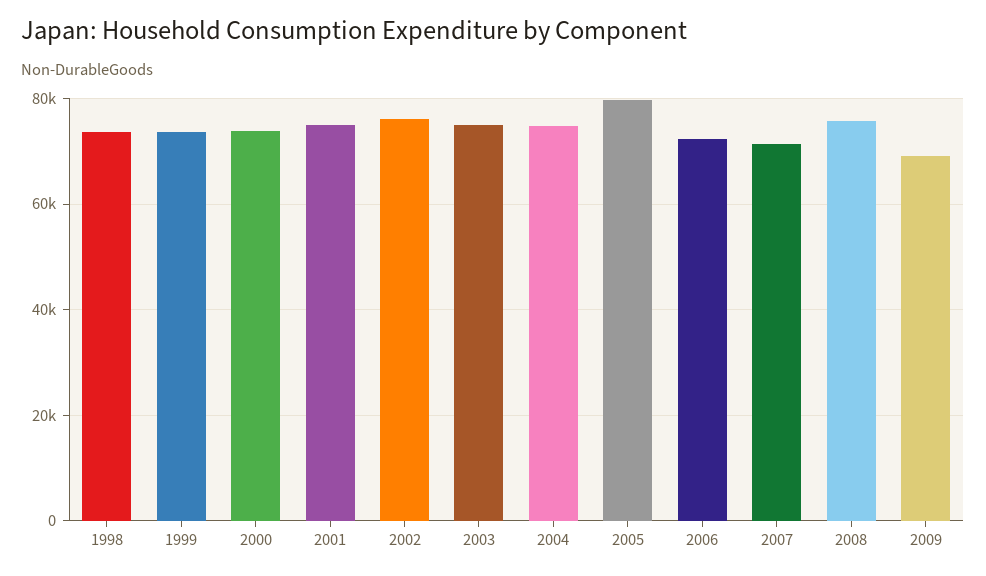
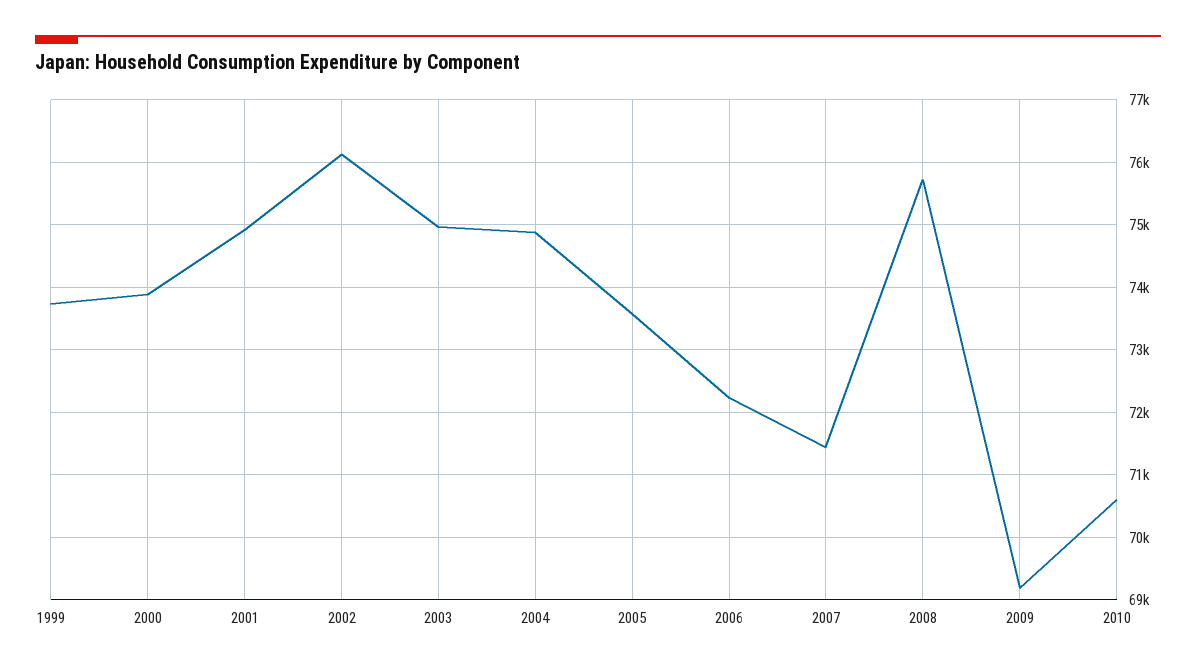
1998: 74000 -> none
2005: 80000 -> 73600
2010: none -> 70600

